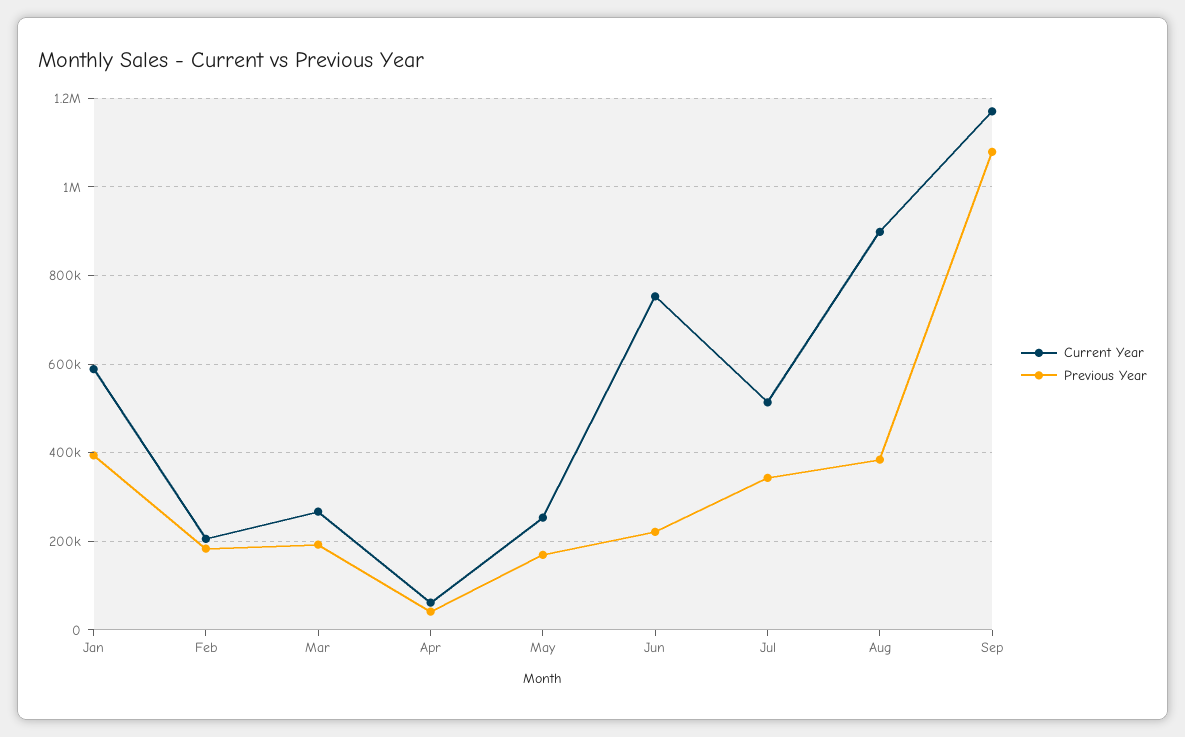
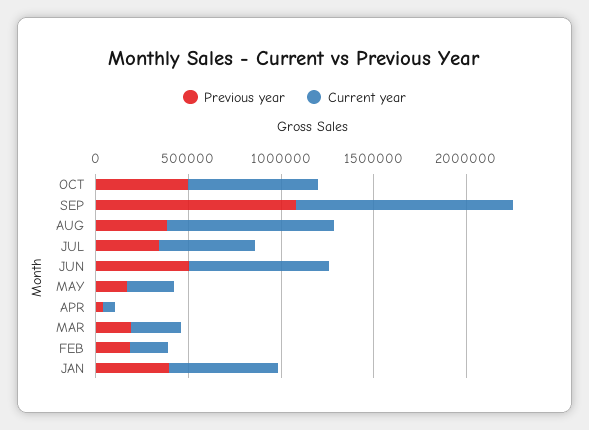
Previous Year, Jun: 220000 -> 500000
Previous Year, OCT: none -> 500000
Current Year, OCT: none -> 700000

